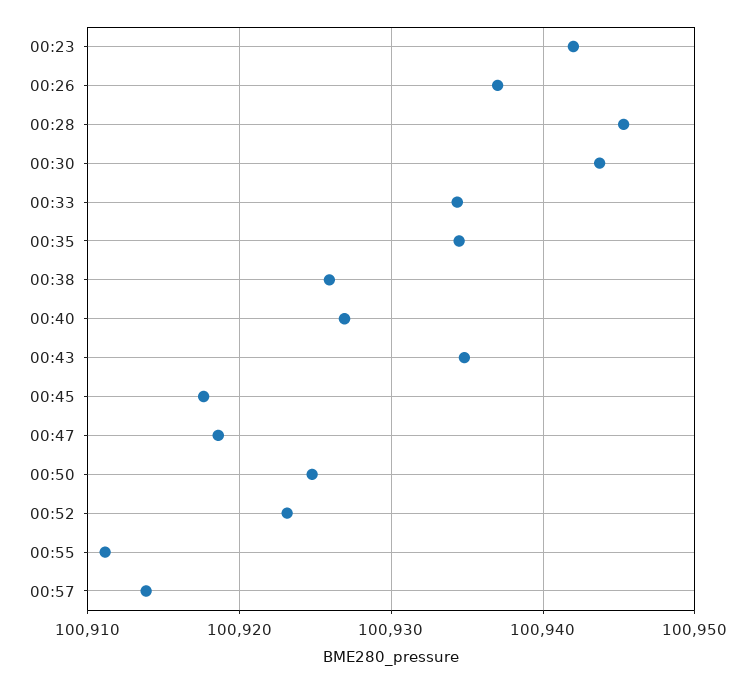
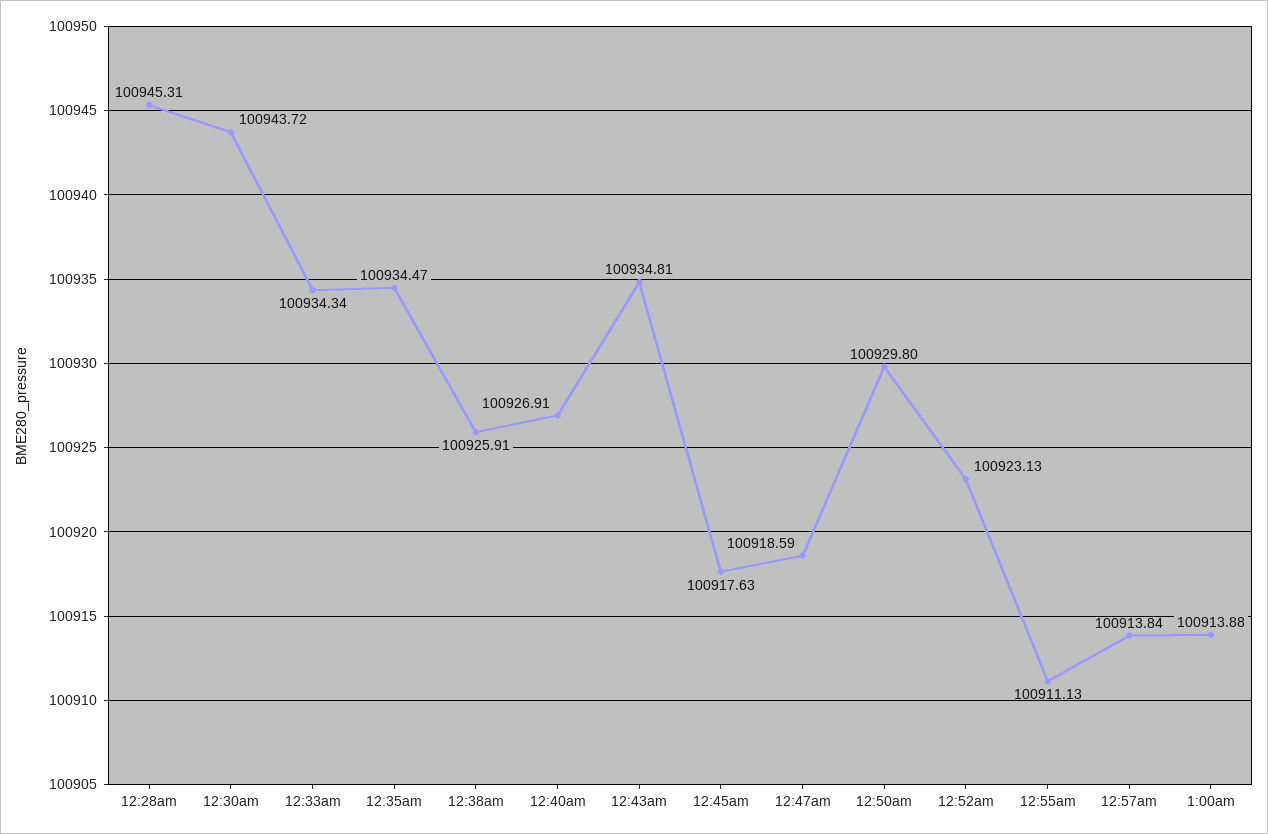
00:23: 100942 -> none
00:26: 100937 -> none
00:50: 100925 -> 100929.8
1:00am: none -> 100913.88

